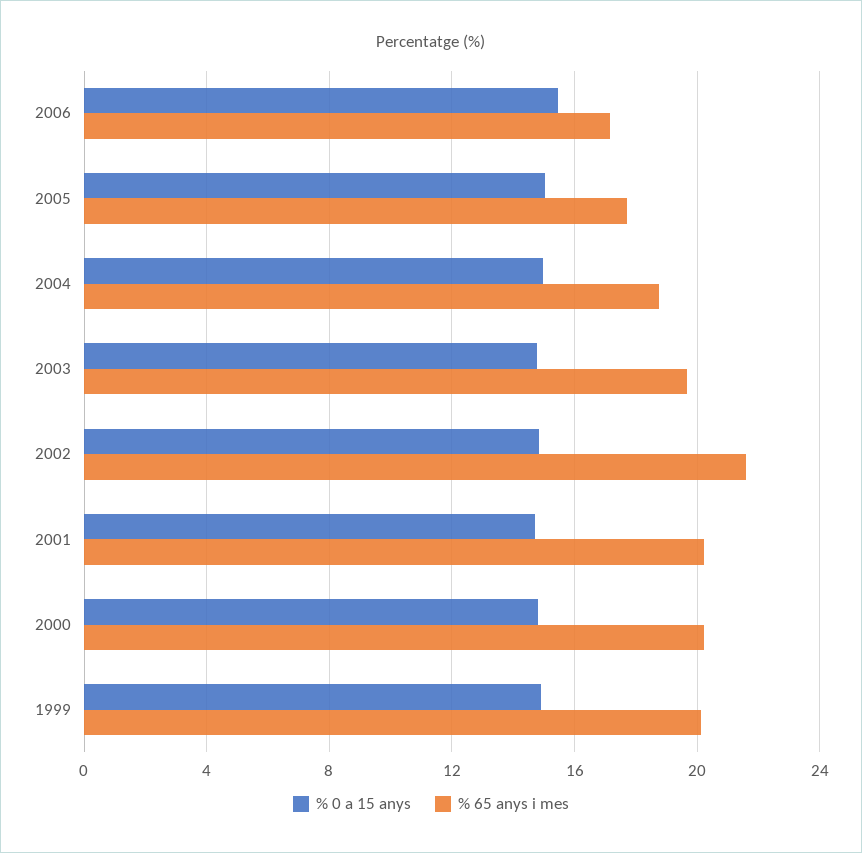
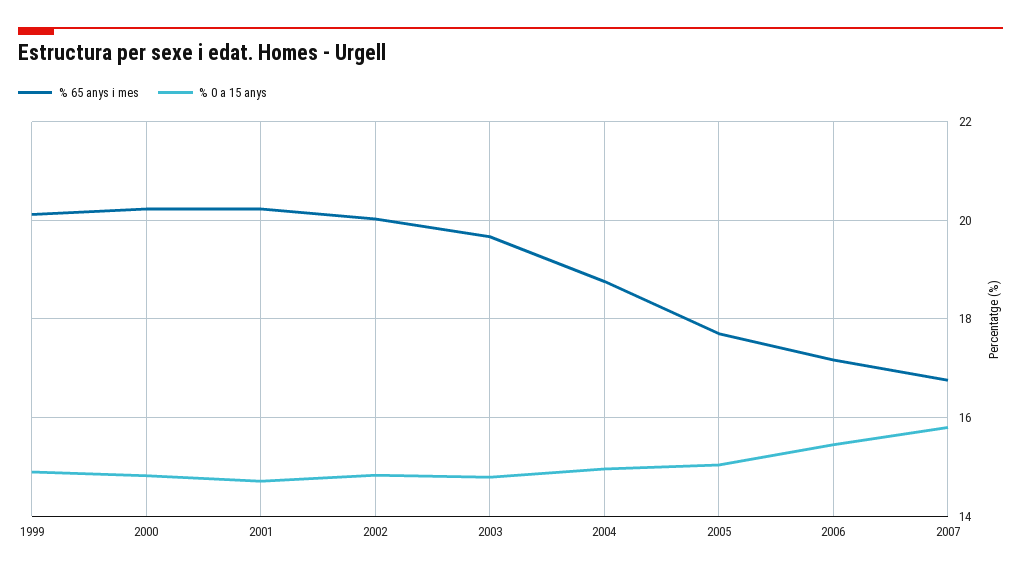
% 65 anys i mes, 2002: 21.5 -> 20
% 65 anys i mes, 2007: none -> 16.8
% 0 a 15 anys, 2007: none -> 15.8

